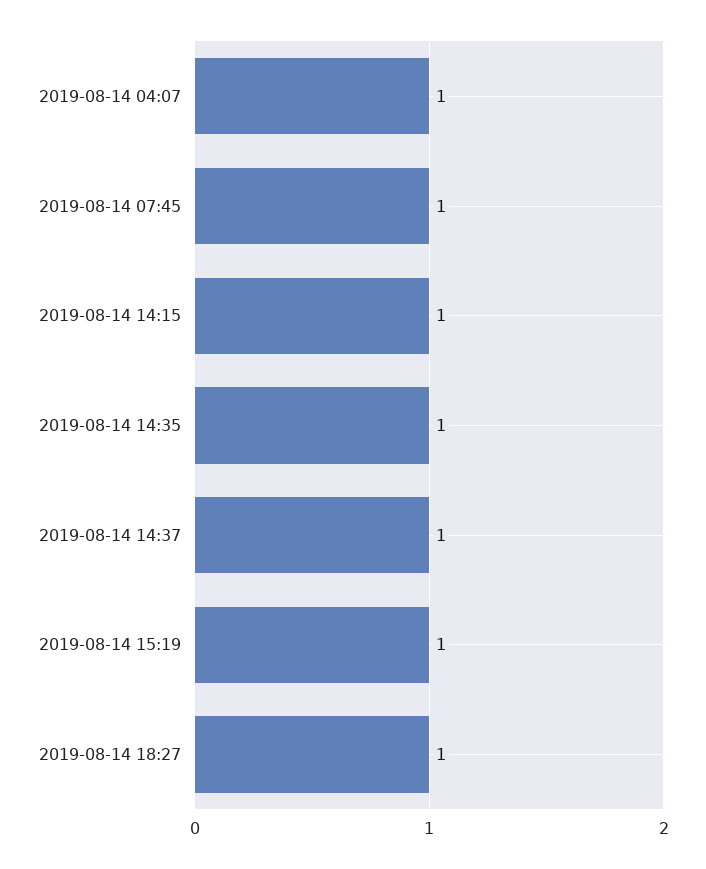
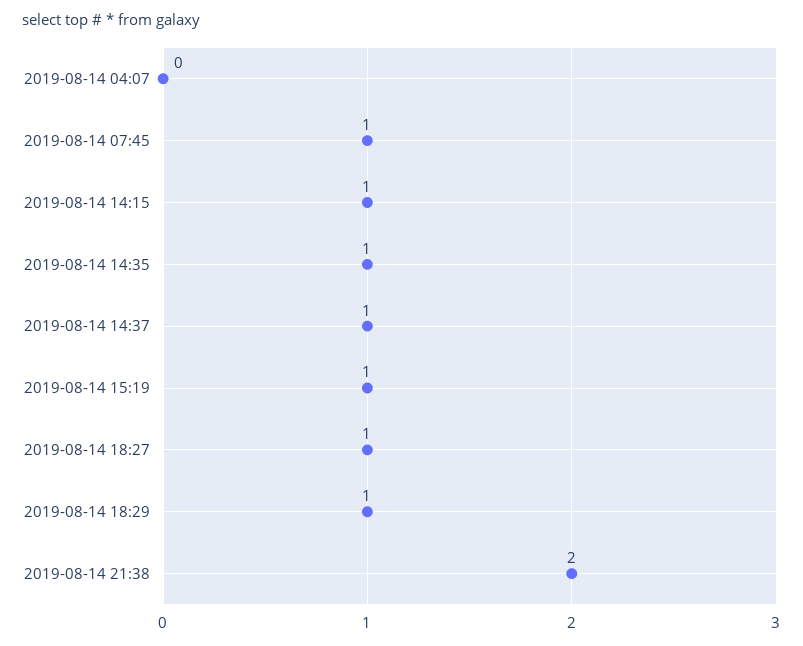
2019-08-14 04:07: 1 -> 0
2019-08-14 18:29: none -> 1
2019-08-14 21:38: none -> 2

